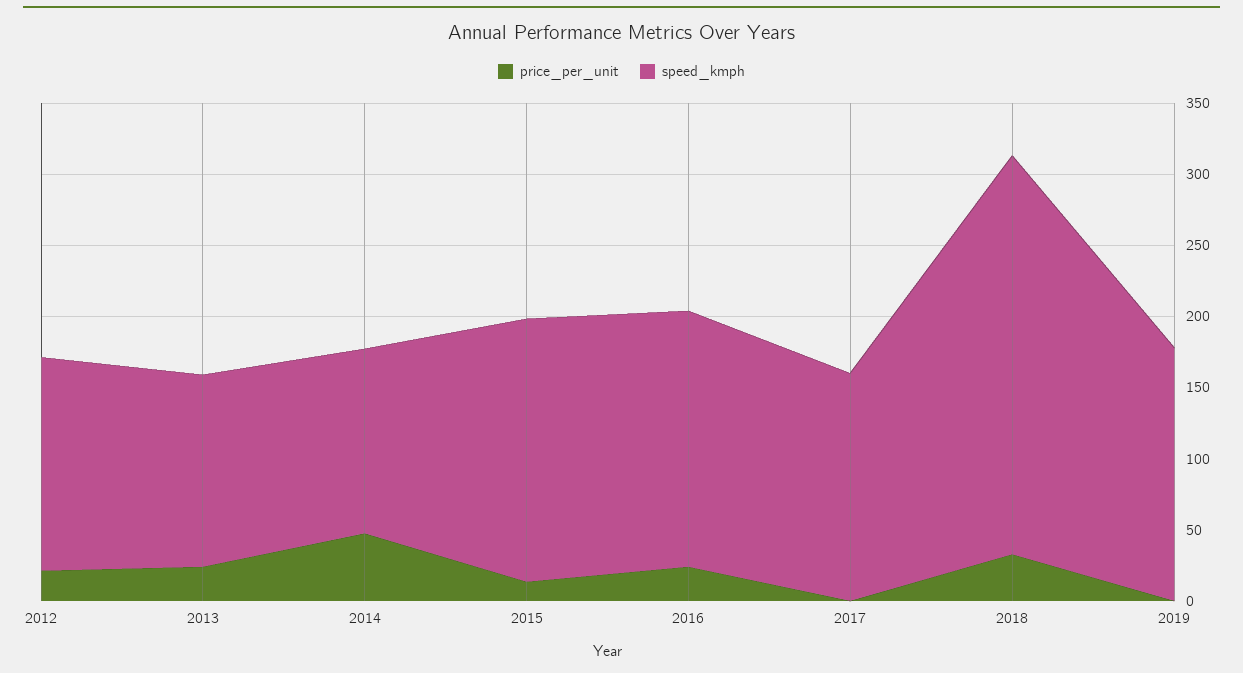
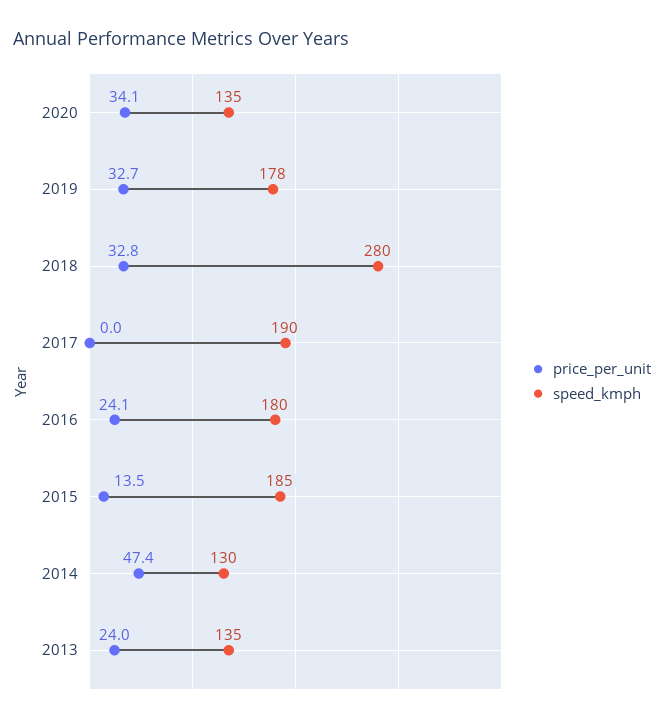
price_per_unit, 2012: 20 -> none
speed_kmph, 2012: 150 -> none
speed_kmph, 2017: 160 -> 190
price_per_unit, 2019: 0 -> 32.7
price_per_unit, 2020: none -> 34.1
speed_kmph, 2020: none -> 135

